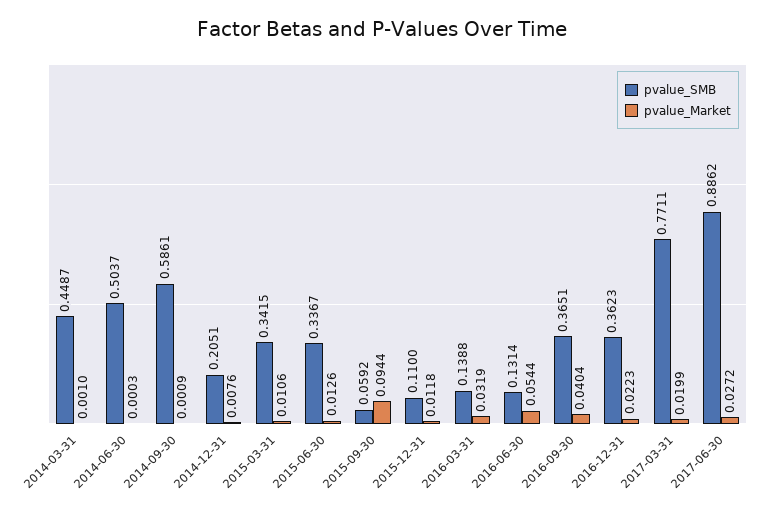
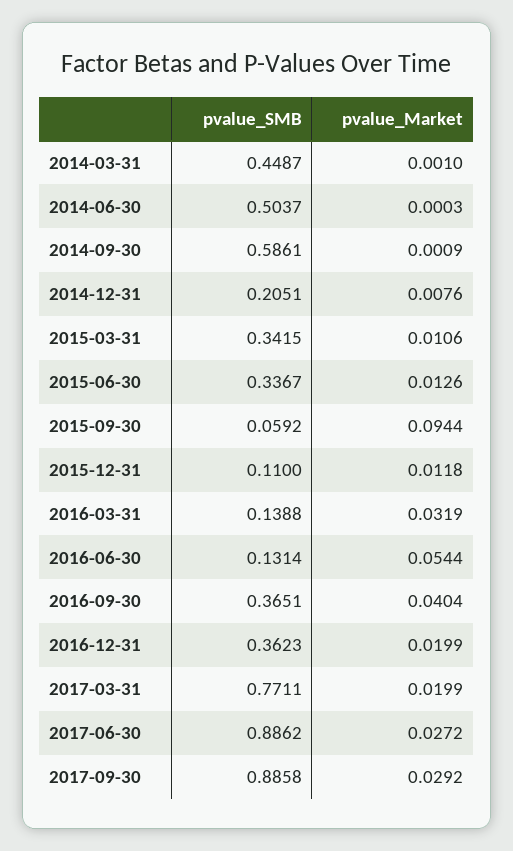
pvalue_Market, 2016-12-31: 0.0223 -> 0.0199
pvalue_SMB, 2017-09-30: none -> 0.8858
pvalue_Market, 2017-09-30: none -> 0.0292

